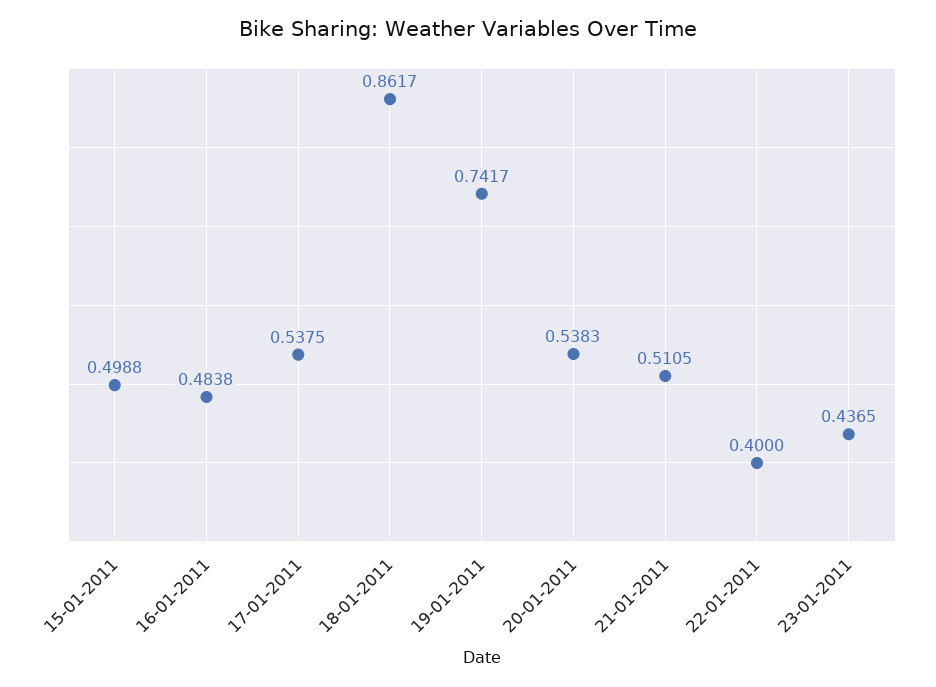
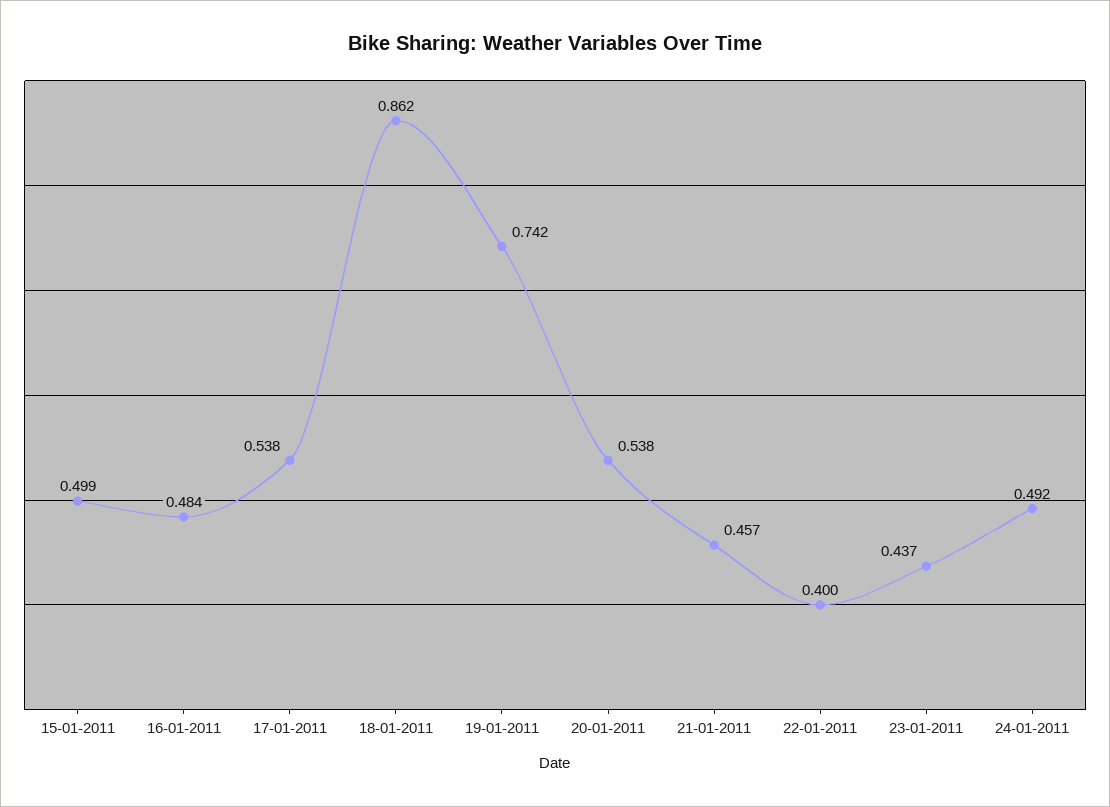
21-01-2011: 0.5105 -> 0.457
24-01-2011: none -> 0.492

